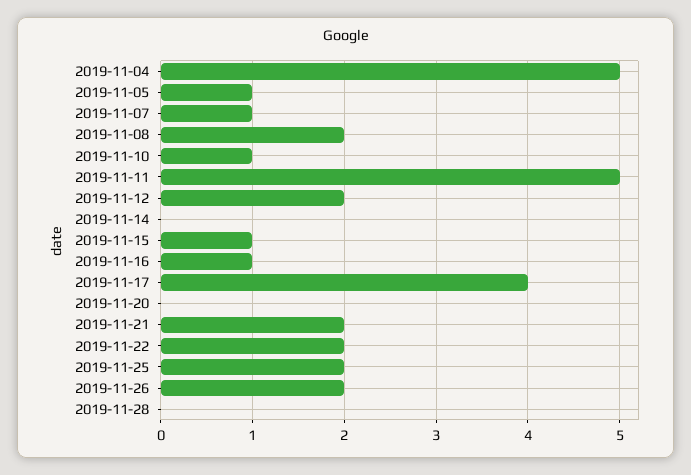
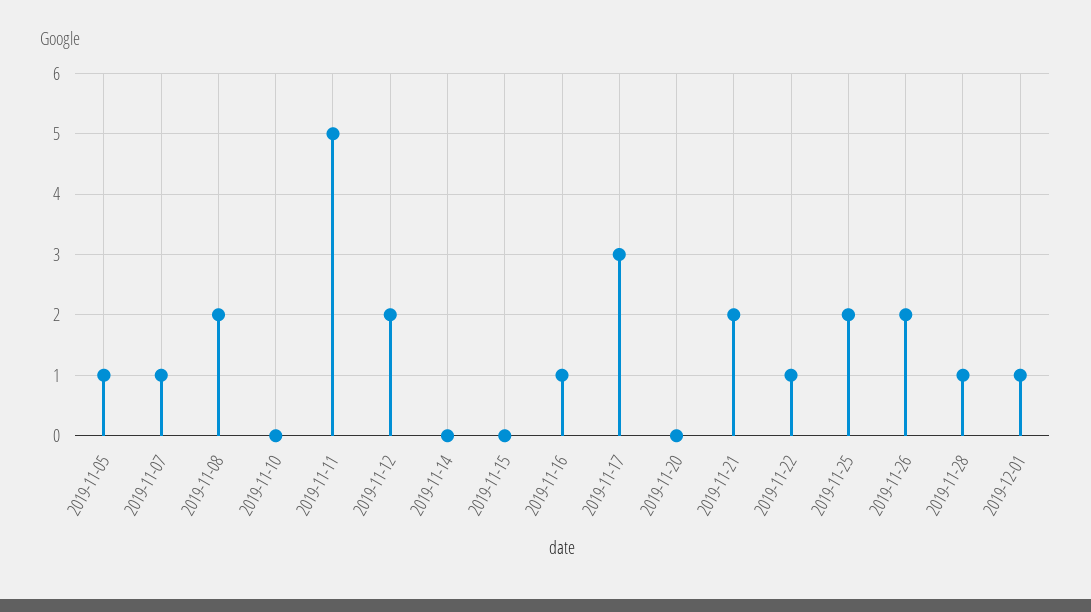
2019-11-04: 5 -> none
2019-11-10: 1 -> 0
2019-11-15: 1 -> 0
2019-11-17: 4 -> 3
2019-11-22: 2 -> 1
2019-11-28: 0 -> 1
2019-12-01: none -> 1

